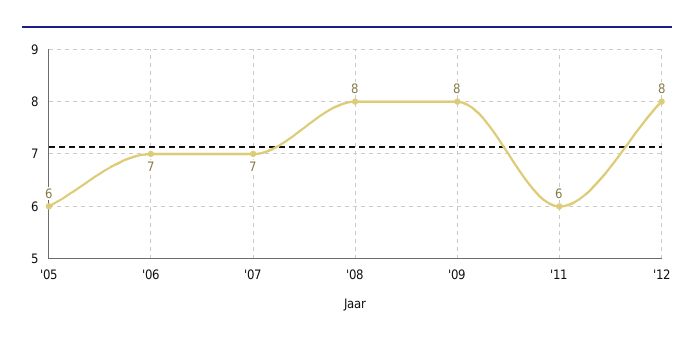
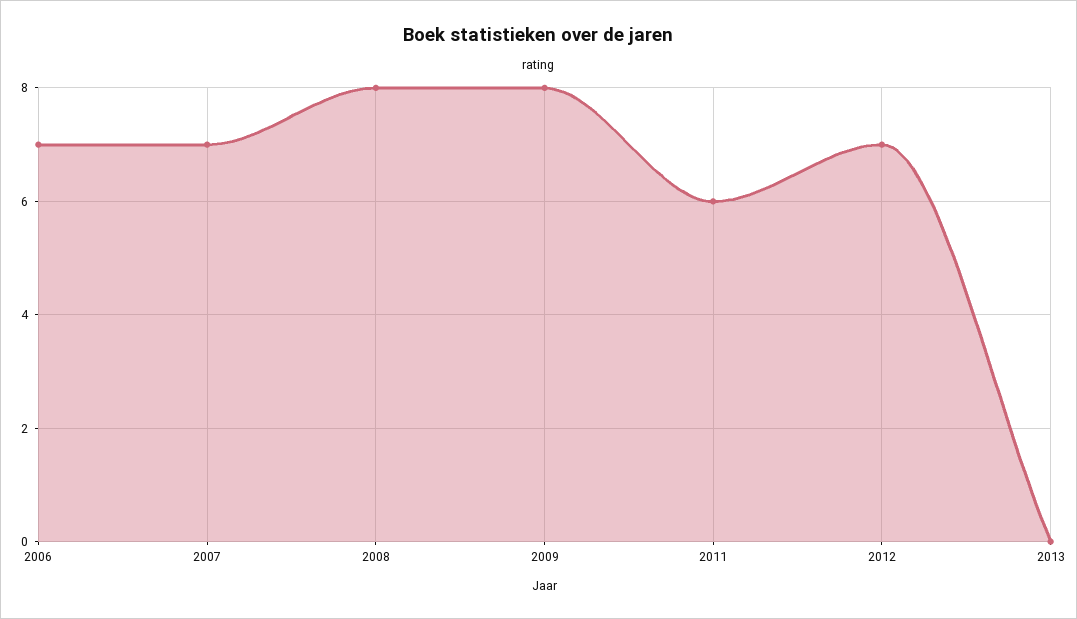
'05: 6 -> none
'12: 8 -> 7
2013: none -> 0

